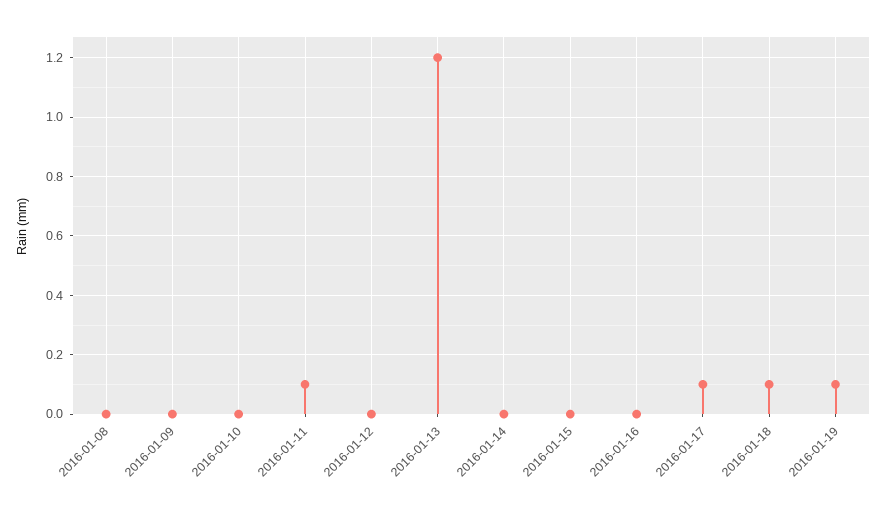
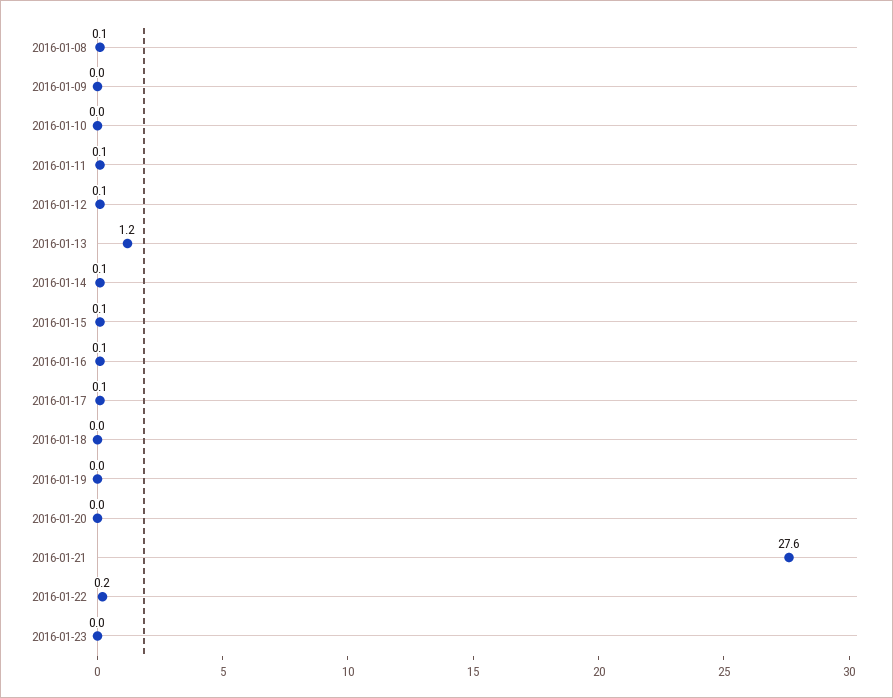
2016-01-08: 0 -> 0.1
2016-01-12: 0 -> 0.1
2016-01-14: 0 -> 0.1
2016-01-15: 0 -> 0.1
2016-01-16: 0 -> 0.1
2016-01-18: 0.1 -> 0
2016-01-19: 0.1 -> 0
2016-01-20: none -> 0
2016-01-21: none -> 27.6
2016-01-22: none -> 0.2
2016-01-23: none -> 0

